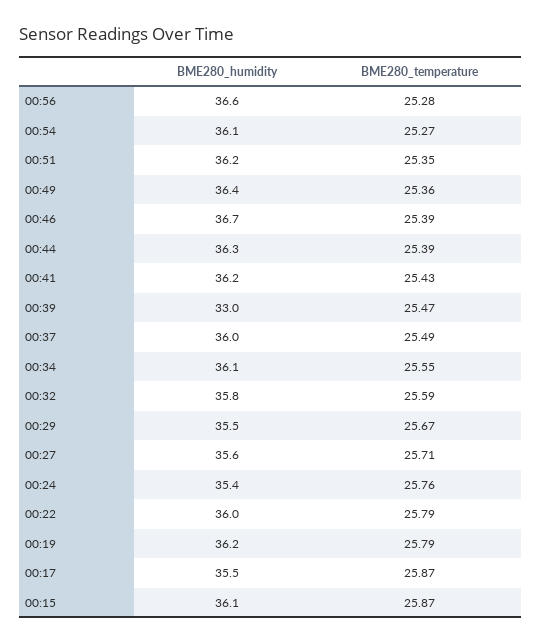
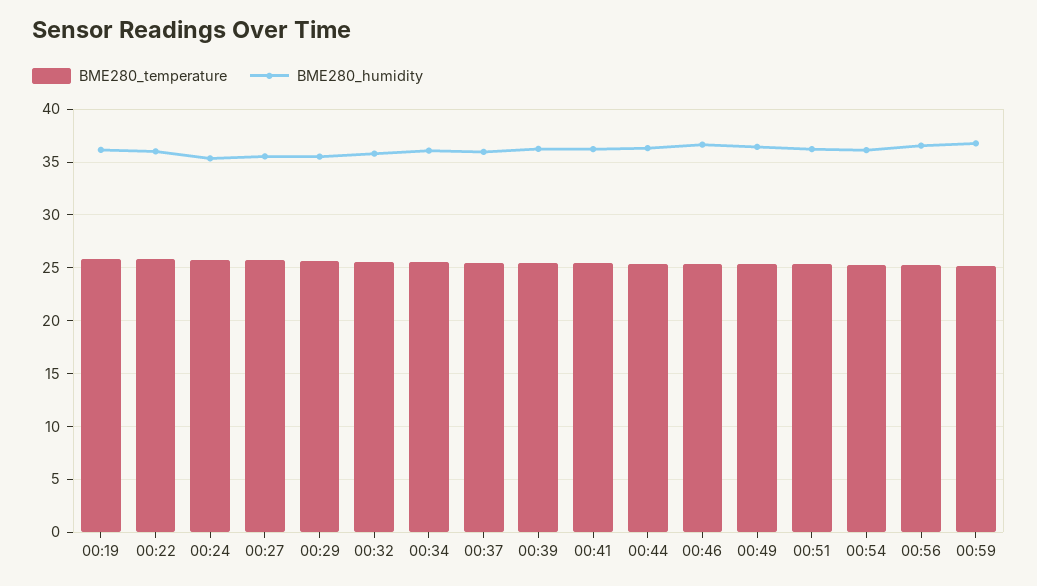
BME280_humidity, 00:39: 33 -> 36
BME280_humidity, 00:17: 35.5 -> none
BME280_temperature, 00:17: 25.87 -> none
BME280_humidity, 00:15: 36.1 -> none
BME280_temperature, 00:15: 25.87 -> none
BME280_temperature, 00:59: none -> 25
BME280_humidity, 00:59: none -> 37

